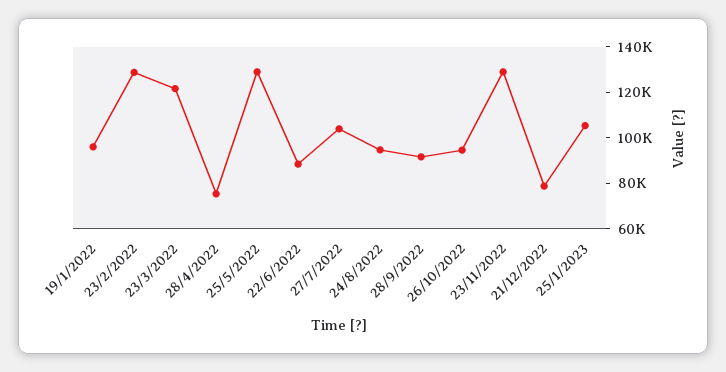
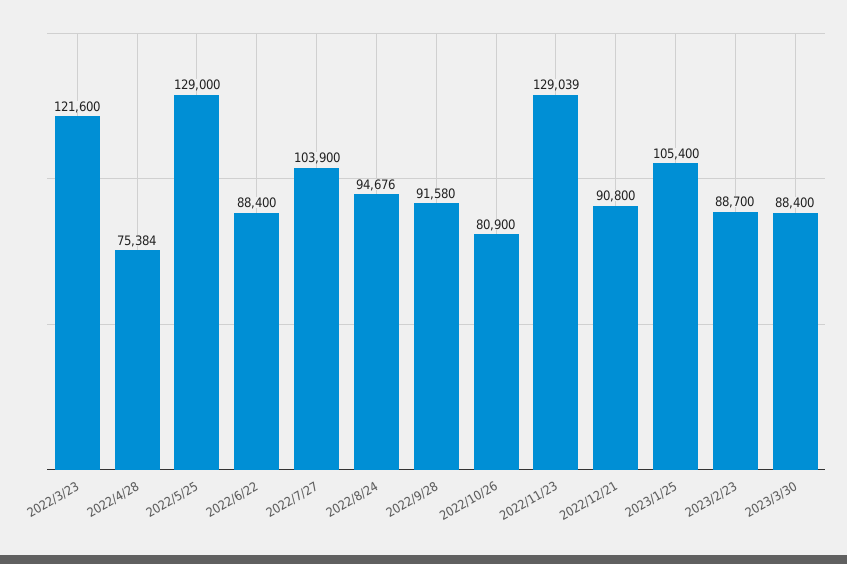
19/1/2022: 95000 -> none
23/2/2022: 130000 -> none
26/10/2022: 95000 -> 80900
21/12/2022: 80000 -> 90800
2023/2/23: none -> 88700
2023/3/30: none -> 88400

